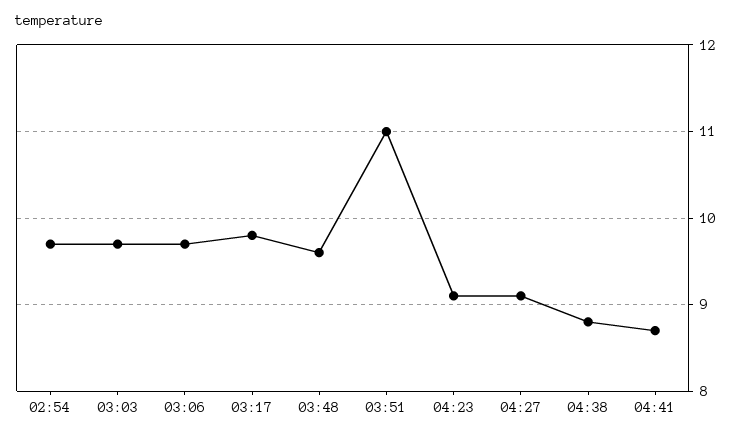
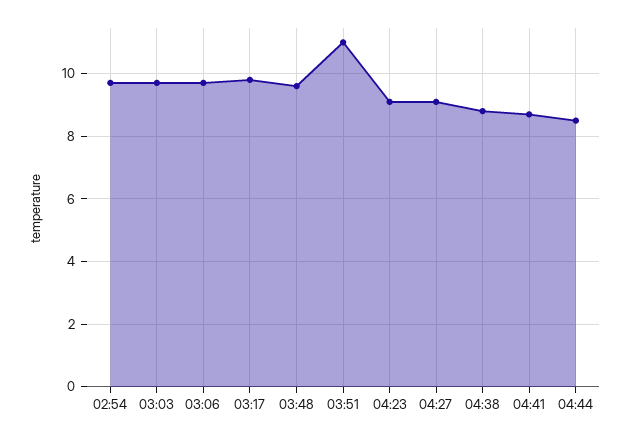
04:44: none -> 8.5

